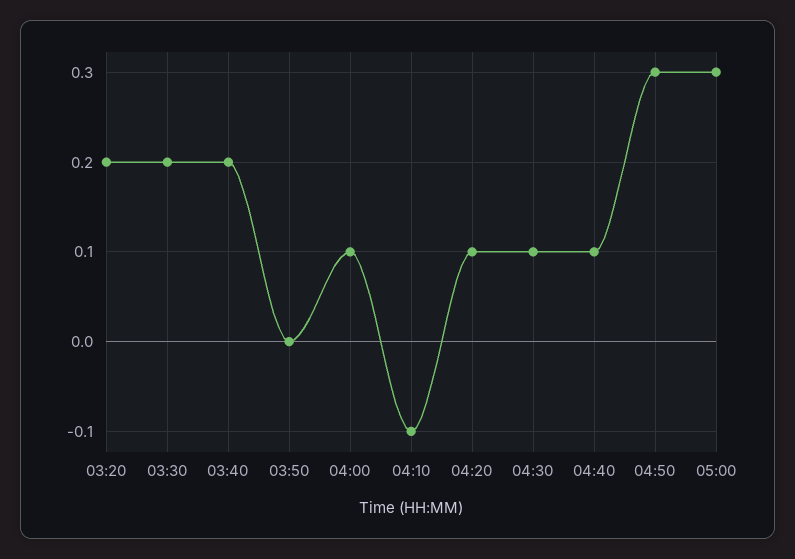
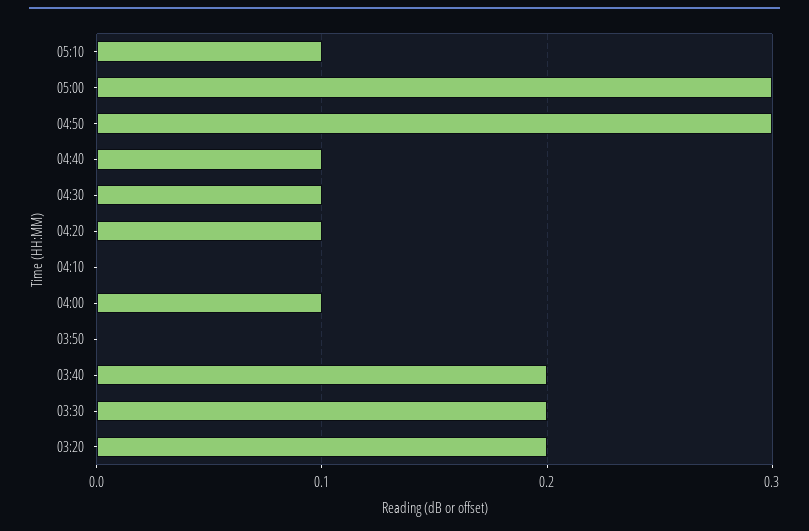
04:10: -0.1 -> 0
05:10: none -> 0.1

